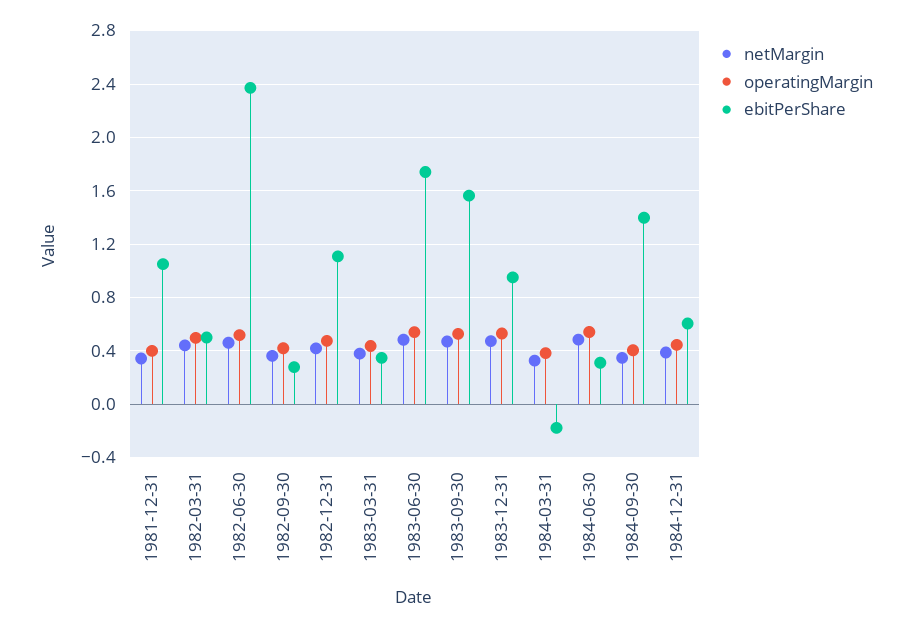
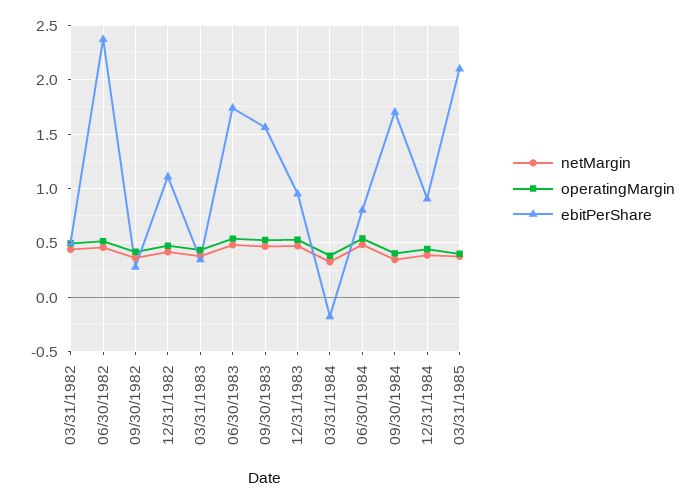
netMargin, 1981-12-31: 0.35 -> none
operatingMargin, 1981-12-31: 0.4 -> none
ebitPerShare, 1981-12-31: 1.05 -> none
ebitPerShare, 1984-06-30: 0.3 -> 0.8
ebitPerShare, 1984-09-30: 1.4 -> 1.7
ebitPerShare, 1984-12-31: 0.6 -> 0.9
netMargin, 03/31/1985: none -> 0.4
operatingMargin, 03/31/1985: none -> 0.4
ebitPerShare, 03/31/1985: none -> 2.1

